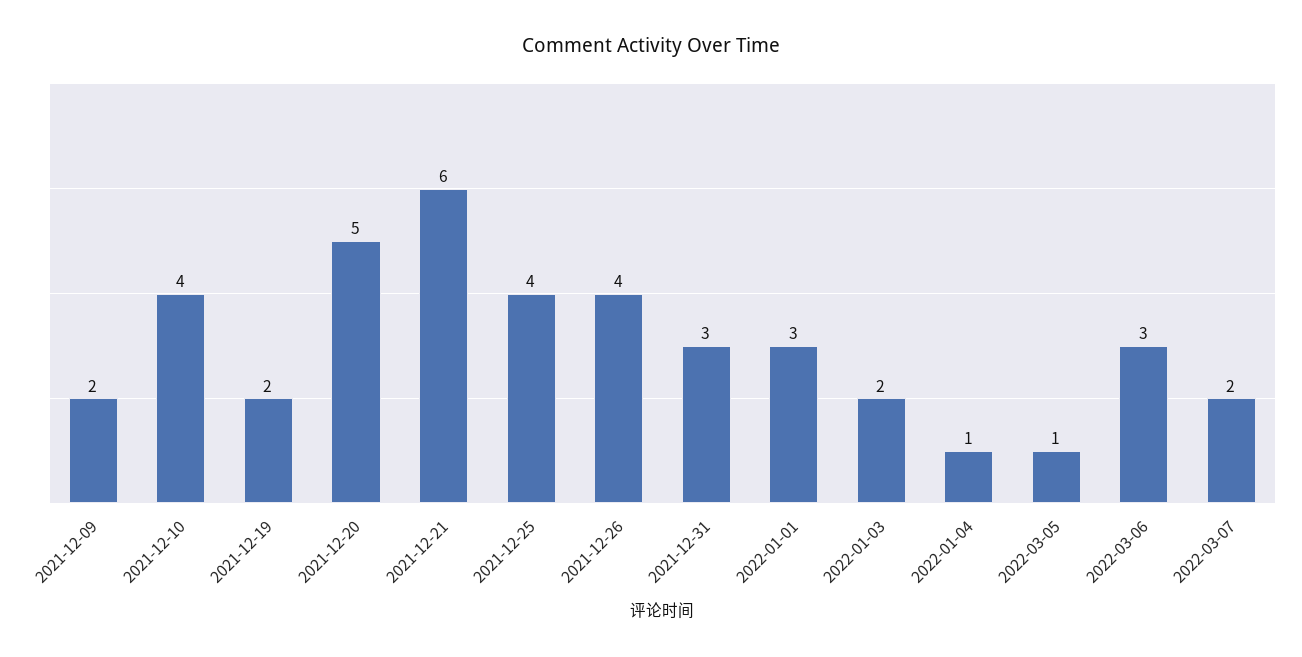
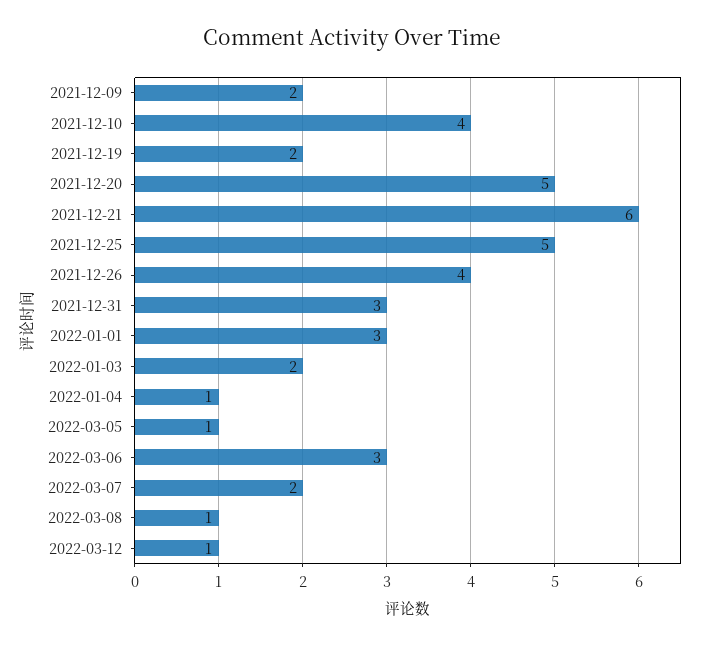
2021-12-25: 4 -> 5
2022-03-08: none -> 1
2022-03-12: none -> 1

